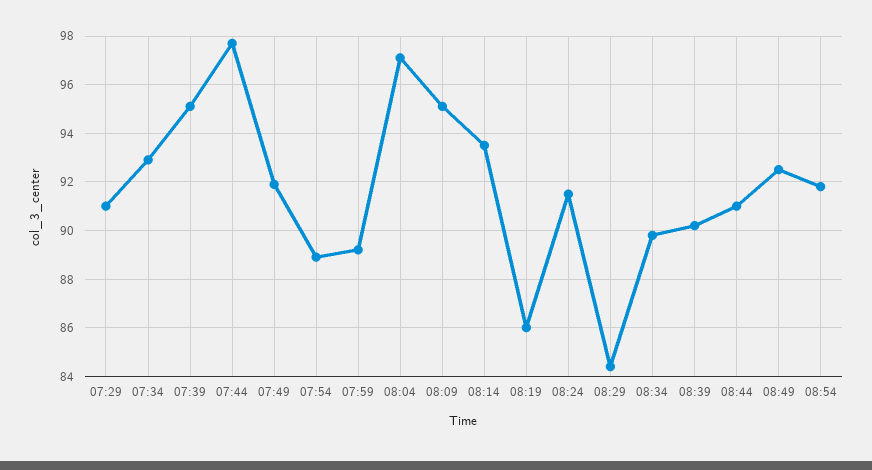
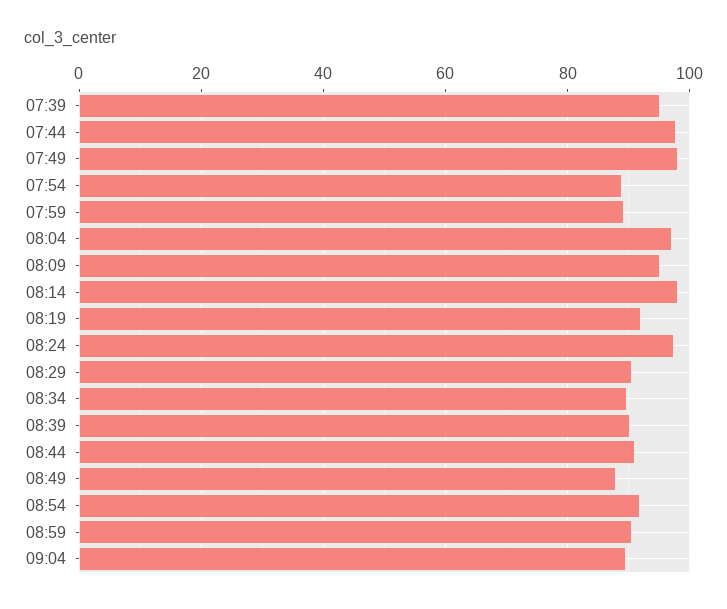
07:29: 91 -> none
07:34: 93 -> none
07:49: 92 -> 98
08:14: 93.5 -> 98
08:19: 86 -> 92
08:24: 91.5 -> 98
08:29: 84.5 -> 90
08:49: 92.5 -> 88
08:59: none -> 90
09:04: none -> 90

